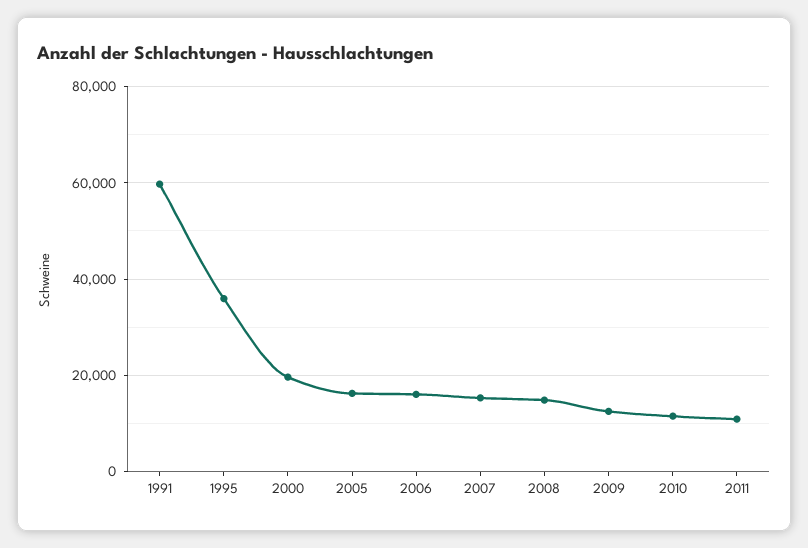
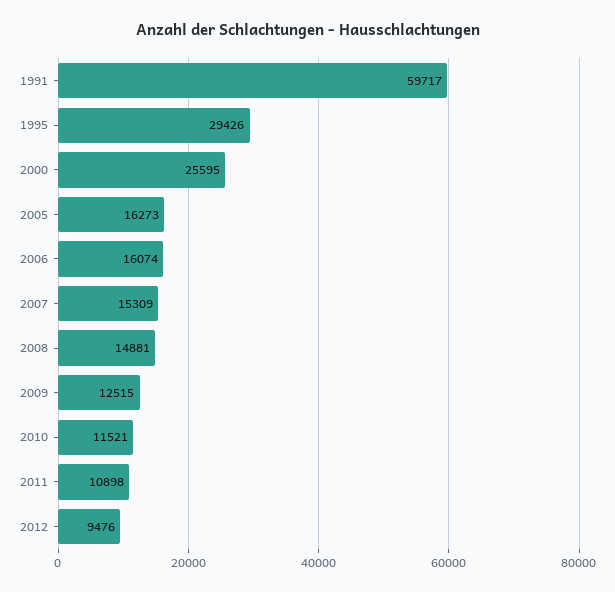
1995: 36000 -> 29426
2000: 20000 -> 25595
2012: none -> 9476

